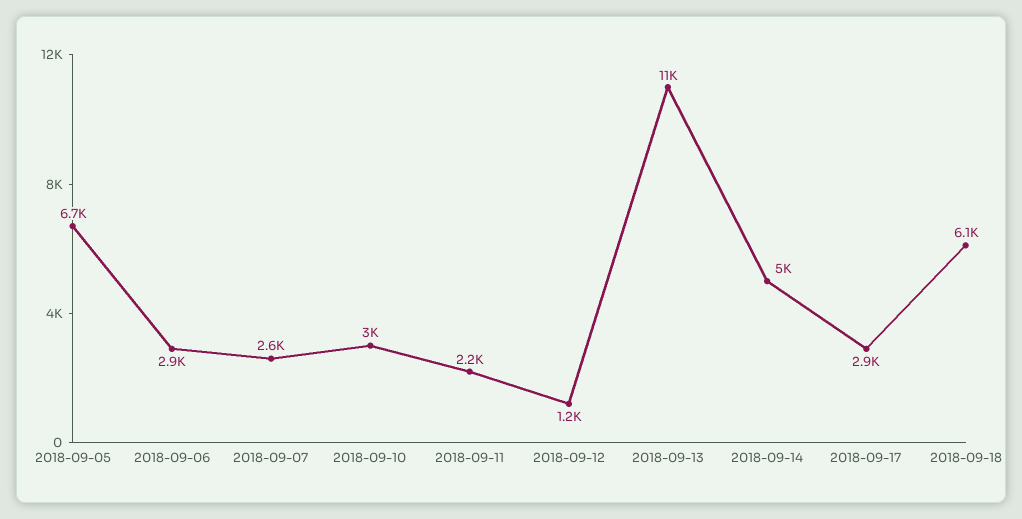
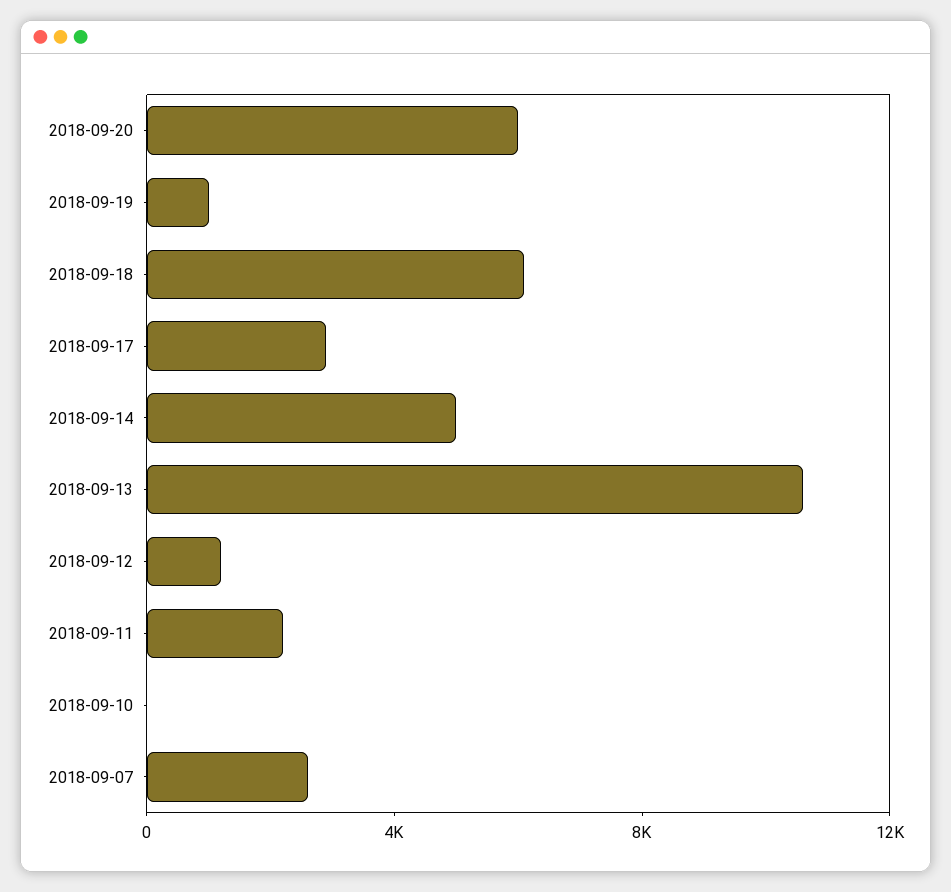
2018-09-05: 6700 -> none
2018-09-06: 2900 -> none
2018-09-10: 3000 -> 0
2018-09-20: none -> 6000
2018-09-19: none -> 1000

